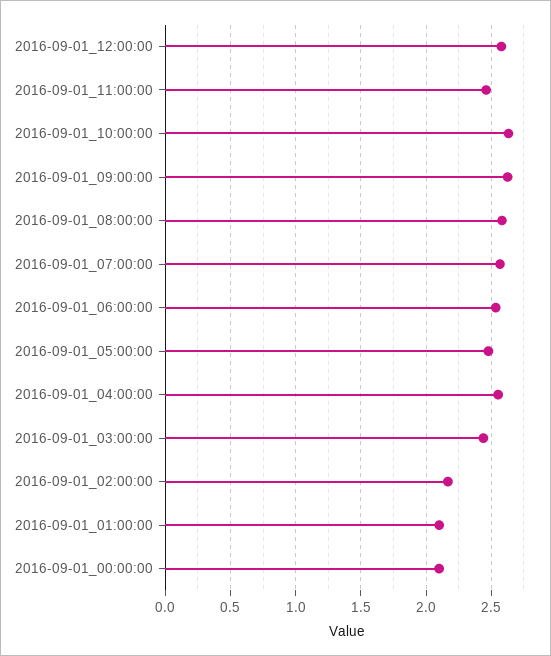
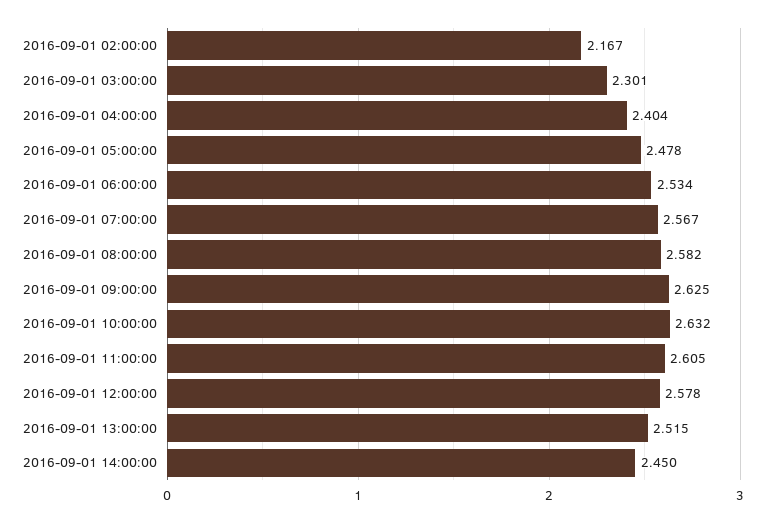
2016-09-01_11:00:00: 2.45 -> 2.605
2016-09-01_04:00:00: 2.55 -> 2.404
2016-09-01_03:00:00: 2.45 -> 2.301
2016-09-01_01:00:00: 2.1 -> none
2016-09-01_00:00:00: 2.1 -> none
2016-09-01 13:00:00: none -> 2.515
2016-09-01 14:00:00: none -> 2.45

